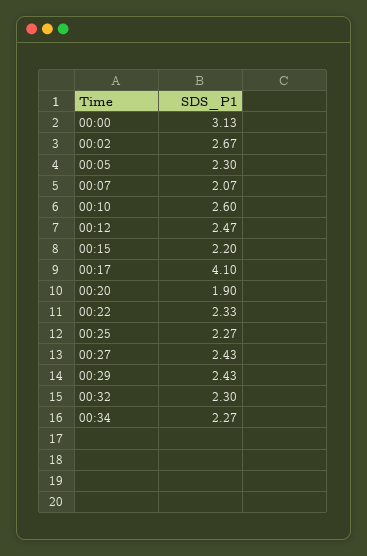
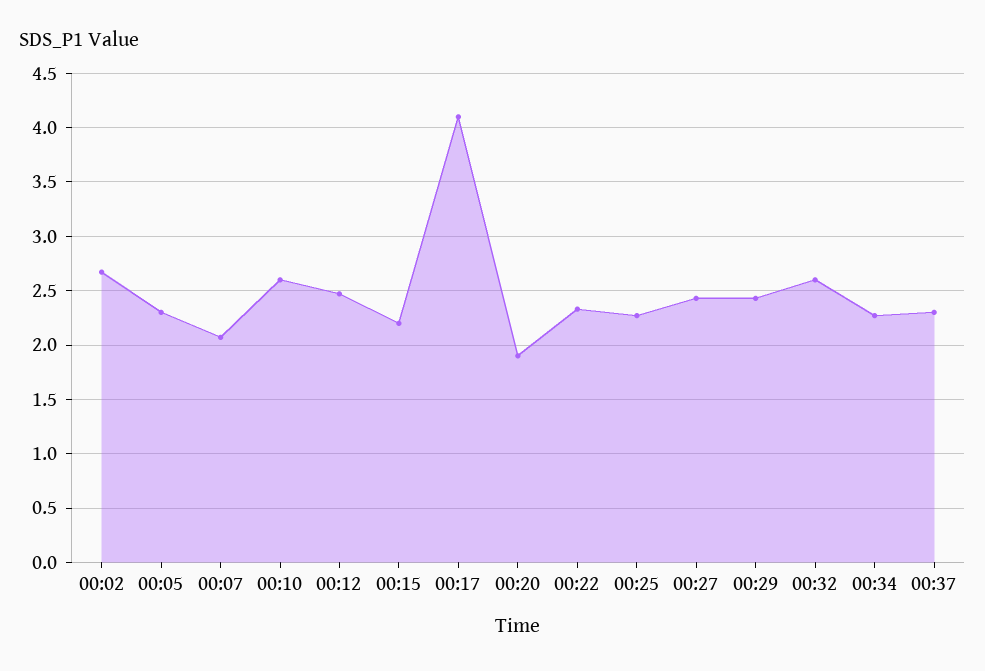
00:00: 3.13 -> none
00:32: 2.3 -> 2.6
00:37: none -> 2.3

